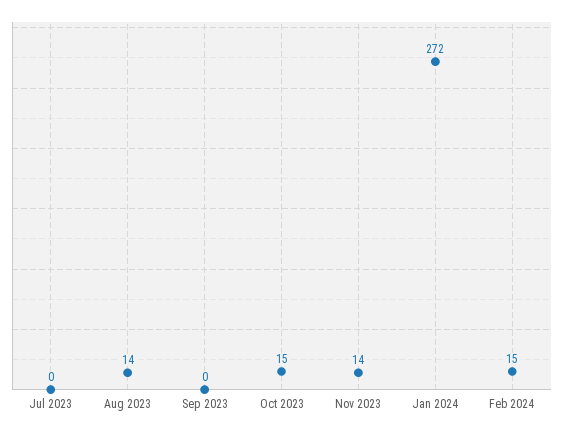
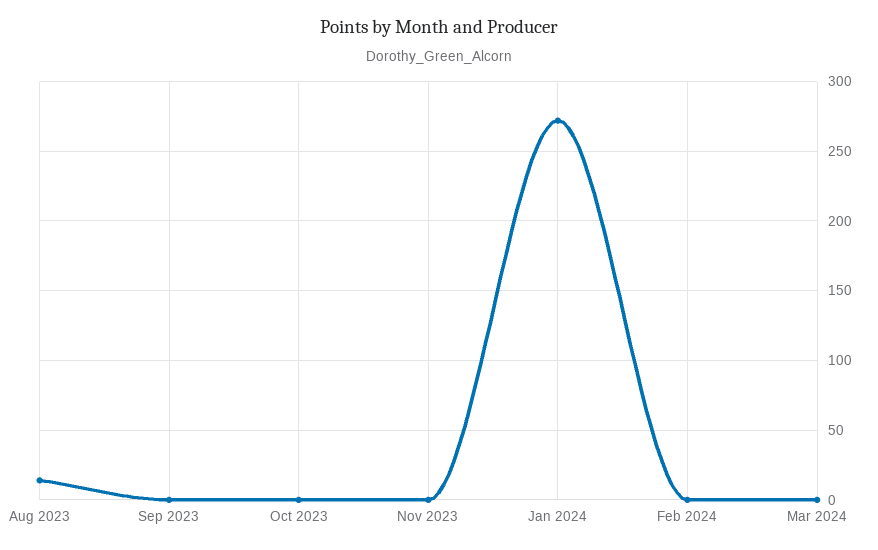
Jul 2023: 0 -> none
Oct 2023: 15 -> 0
Nov 2023: 14 -> 0
Feb 2024: 15 -> 0
Mar 2024: none -> 0

